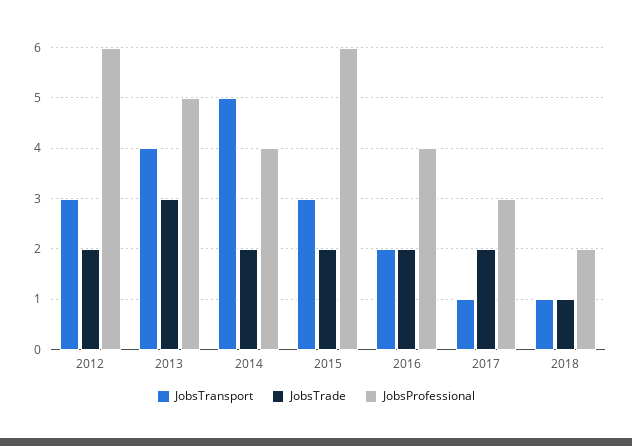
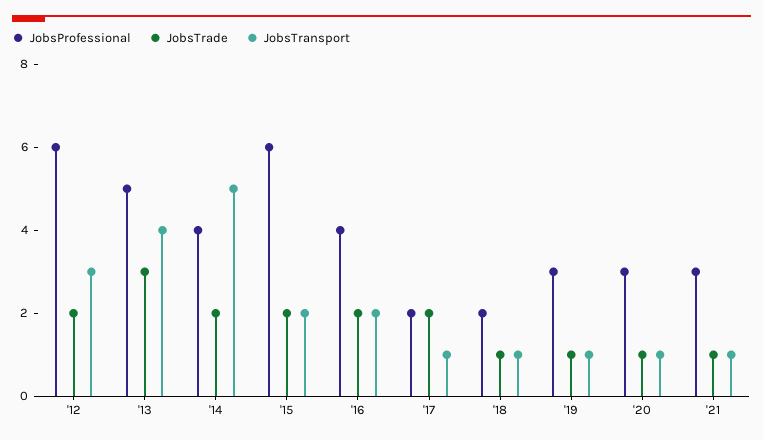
JobsTransport, 2015: 3 -> 2
JobsProfessional, 2017: 3 -> 2
JobsProfessional, '19: none -> 3
JobsTrade, '19: none -> 1
JobsTransport, '19: none -> 1
JobsProfessional, '20: none -> 3
JobsTrade, '20: none -> 1
JobsTransport, '20: none -> 1
JobsProfessional, '21: none -> 3
JobsTrade, '21: none -> 1
JobsTransport, '21: none -> 1

